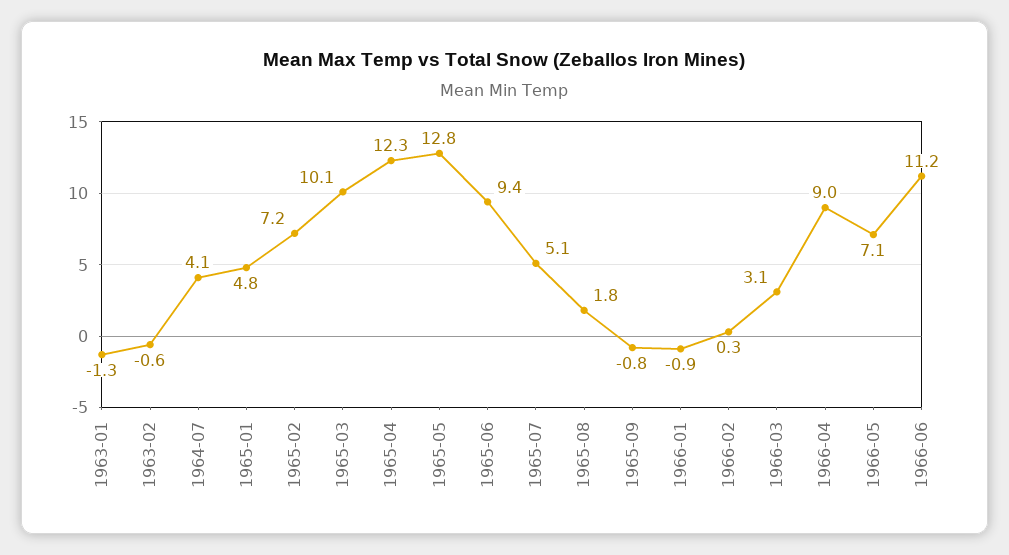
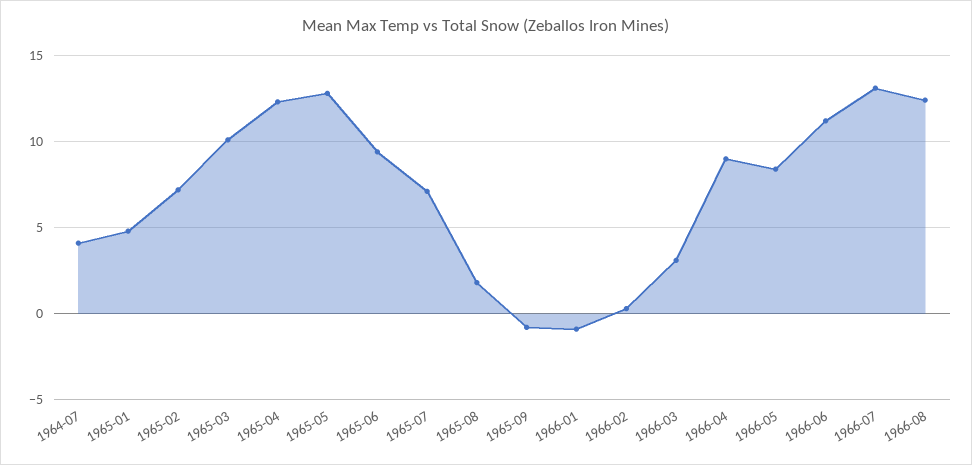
1963-01: -1.3 -> none
1963-02: -0.6 -> none
1965-07: 5.1 -> 7
1966-05: 7.1 -> 8.5
1966-07: none -> 13
1966-08: none -> 12.5

